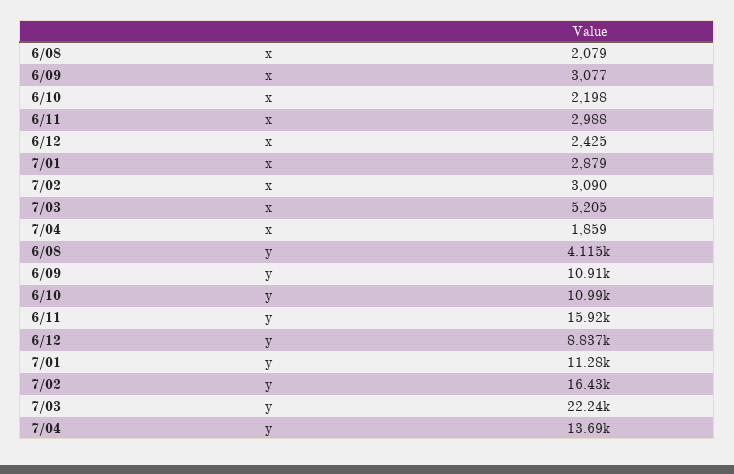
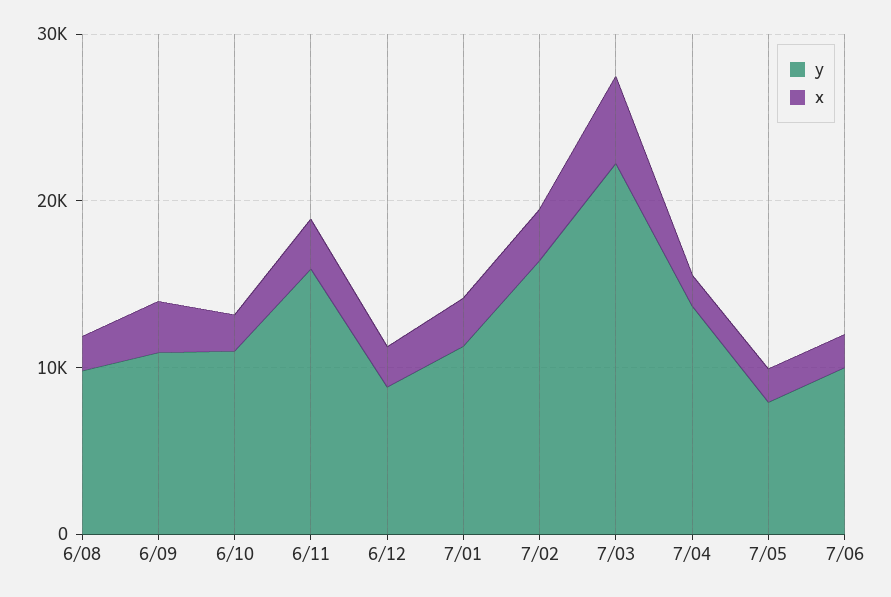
y, 6/08: 4115 -> 10000
y, 7/05: none -> 8000
x, 7/05: none -> 2000
y, 7/06: none -> 10000
x, 7/06: none -> 2000

